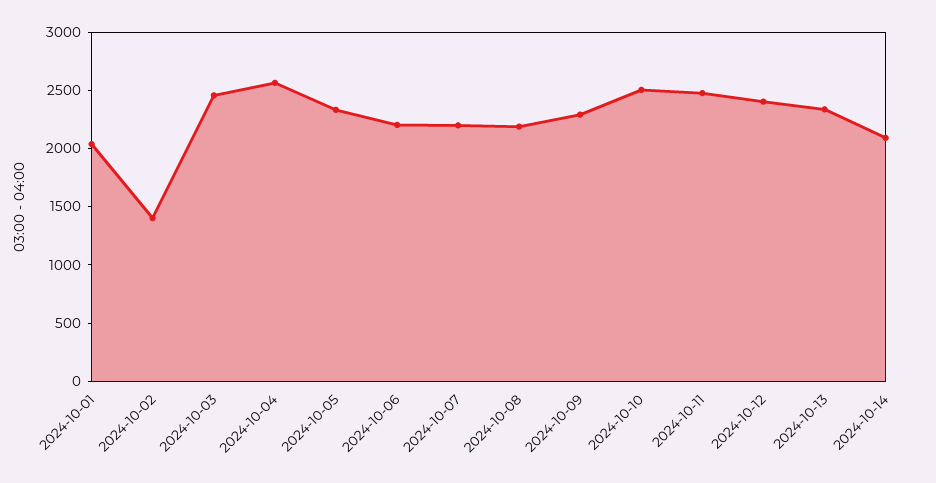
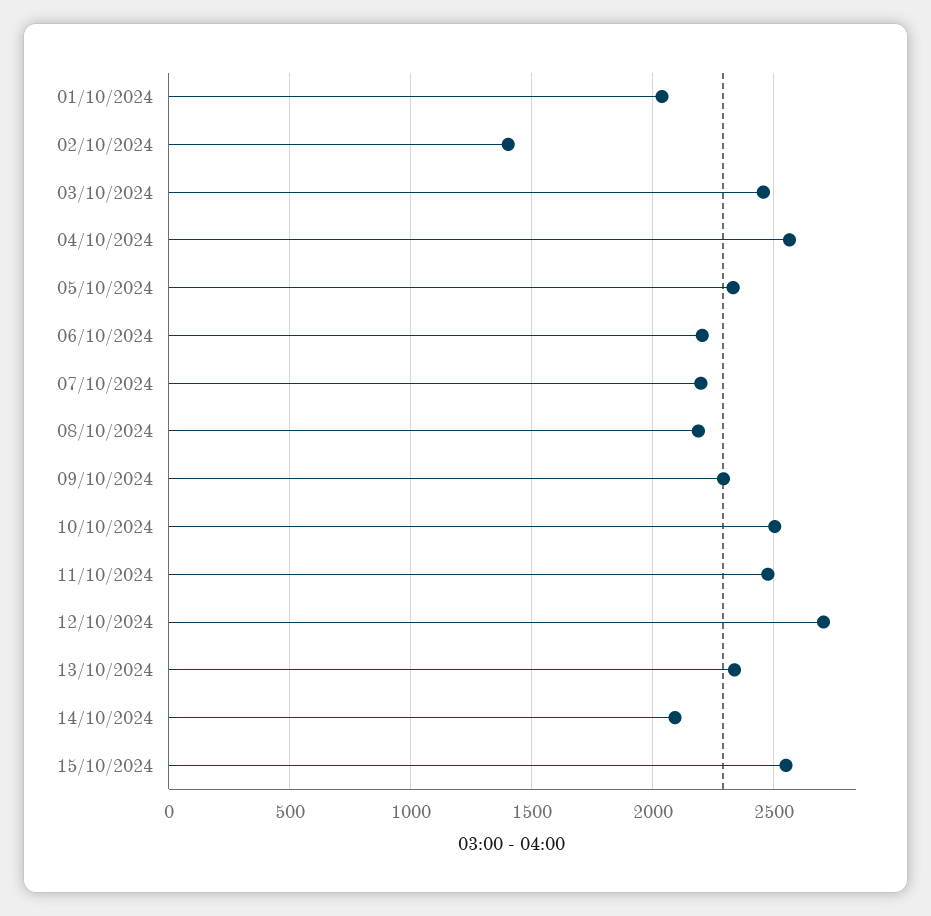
2024-10-12: 2400 -> 2700
15/10/2024: none -> 2550

